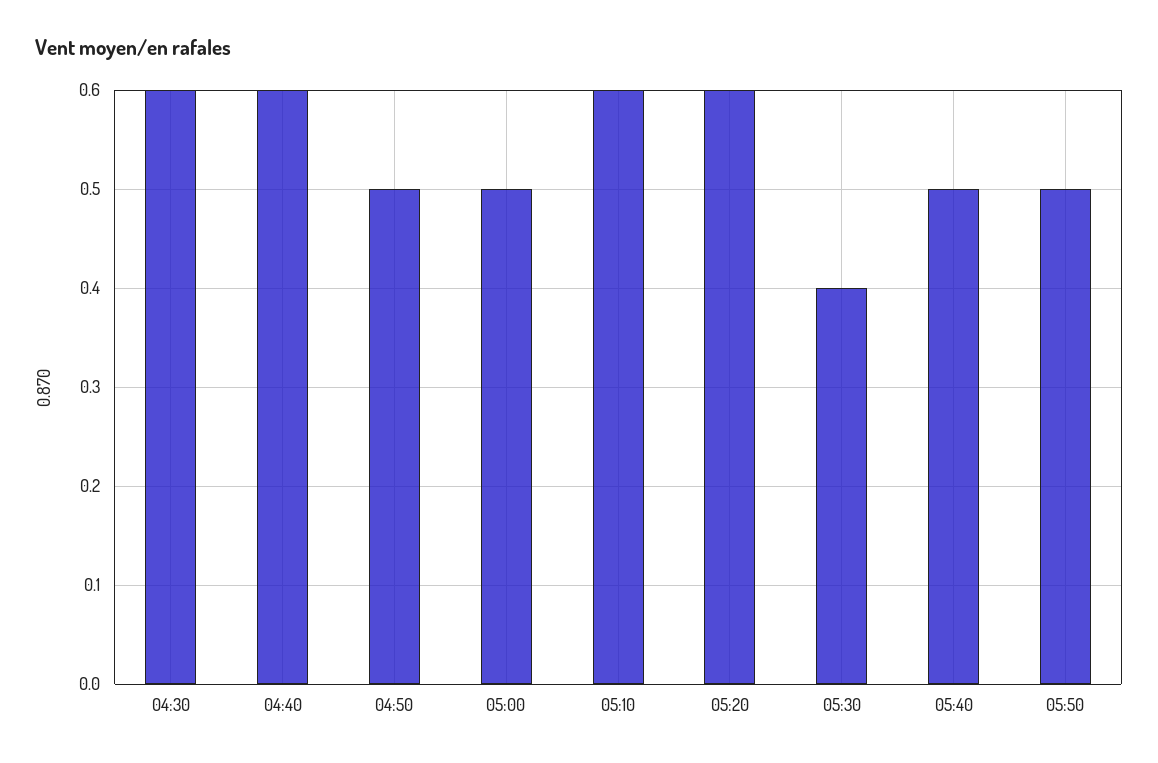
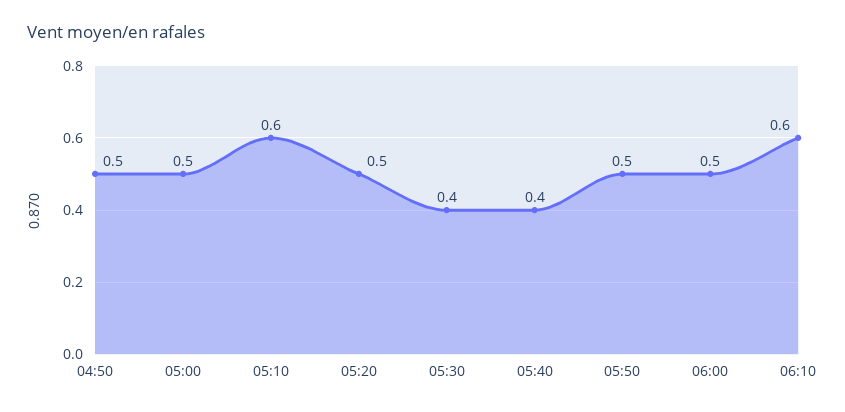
04:30: 0.6 -> none
04:40: 0.6 -> none
05:20: 0.6 -> 0.5
05:40: 0.5 -> 0.4
06:00: none -> 0.5
06:10: none -> 0.6

